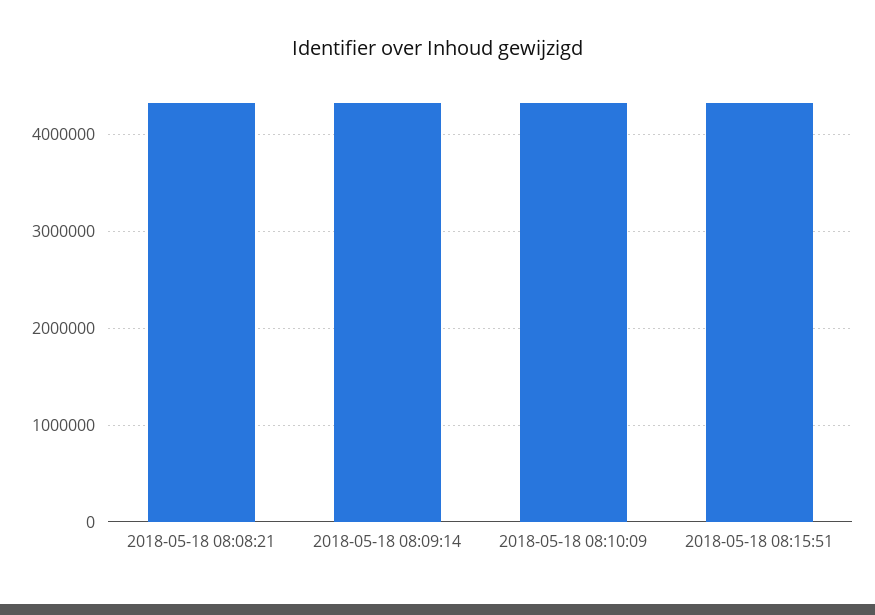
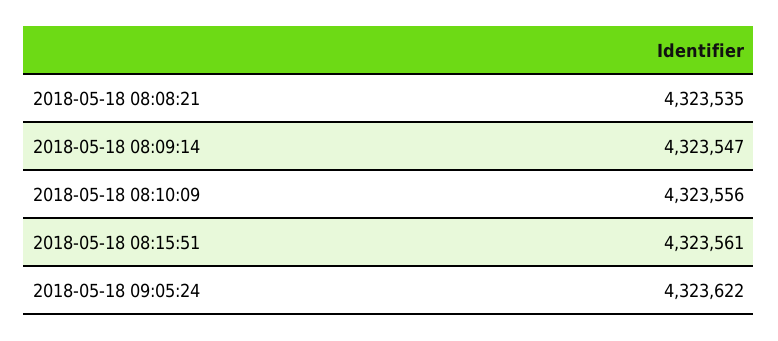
2018-05-18 09:05:24: none -> 4323622

